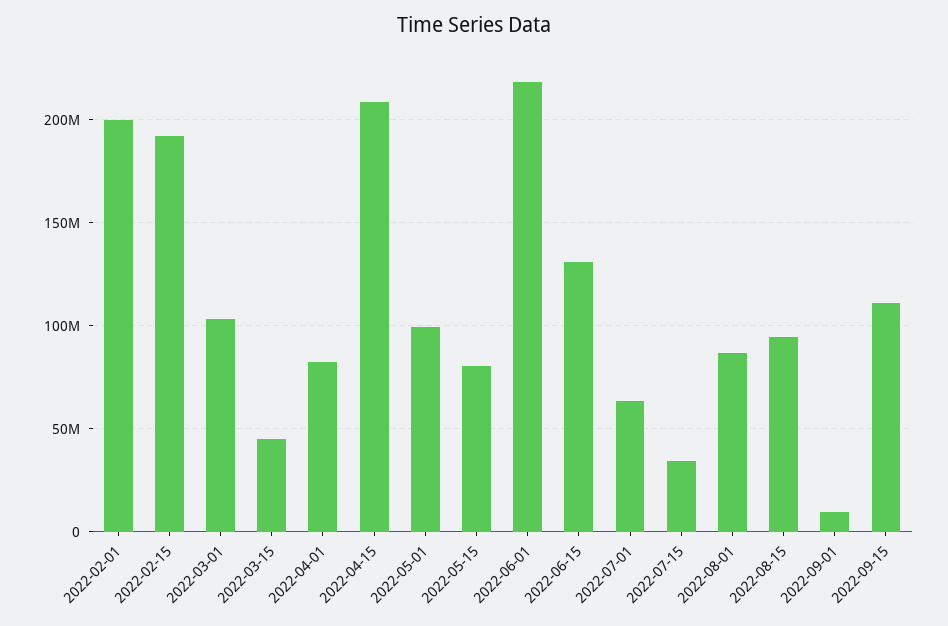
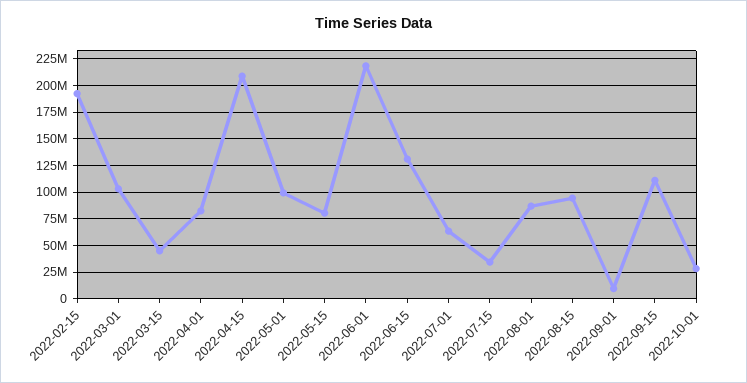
2022-02-01: 200000000 -> none
2022-10-01: none -> 25000000

